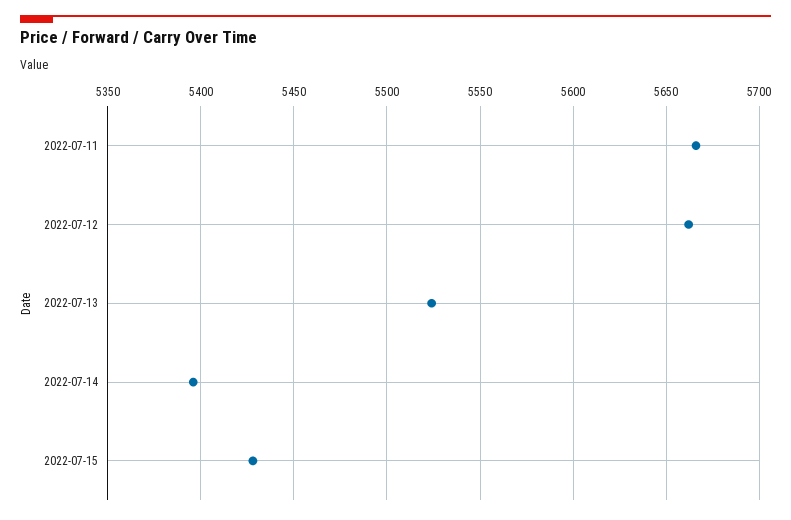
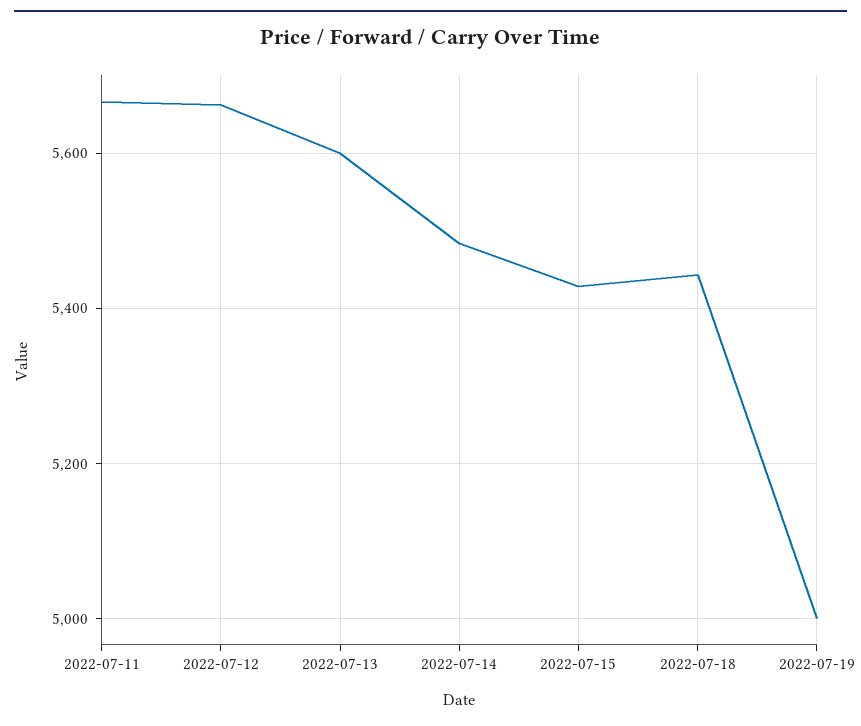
2022-07-13: 5525 -> 5600
2022-07-14: 5395 -> 5480
2022-07-18: none -> 5440
2022-07-19: none -> 5000

